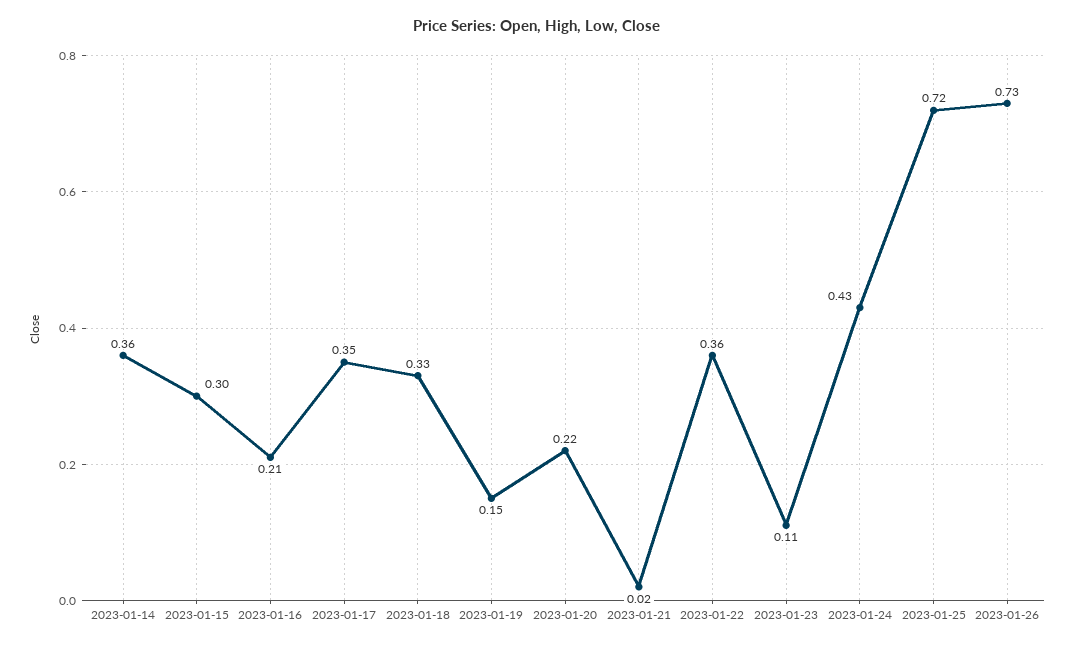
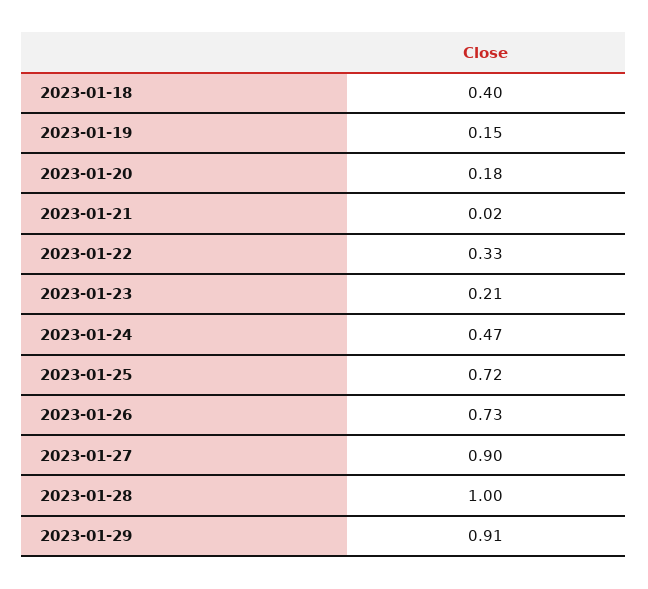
2023-01-14: 0.36 -> none
2023-01-15: 0.3 -> none
2023-01-16: 0.21 -> none
2023-01-17: 0.35 -> none
2023-01-18: 0.33 -> 0.4
2023-01-20: 0.22 -> 0.18
2023-01-22: 0.36 -> 0.33
2023-01-23: 0.11 -> 0.21
2023-01-24: 0.43 -> 0.47
2023-01-27: none -> 0.9
2023-01-28: none -> 1
2023-01-29: none -> 0.91

